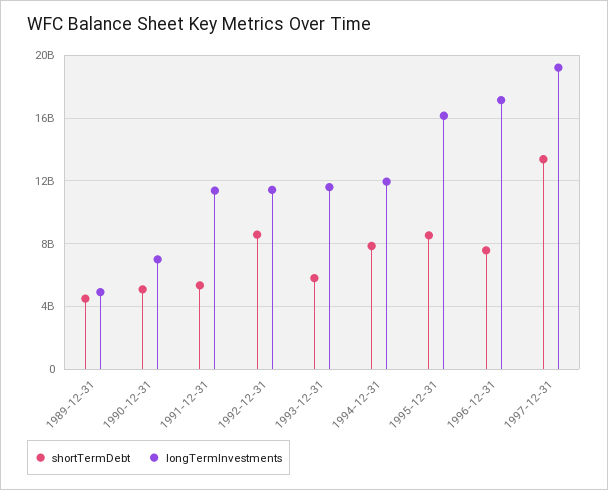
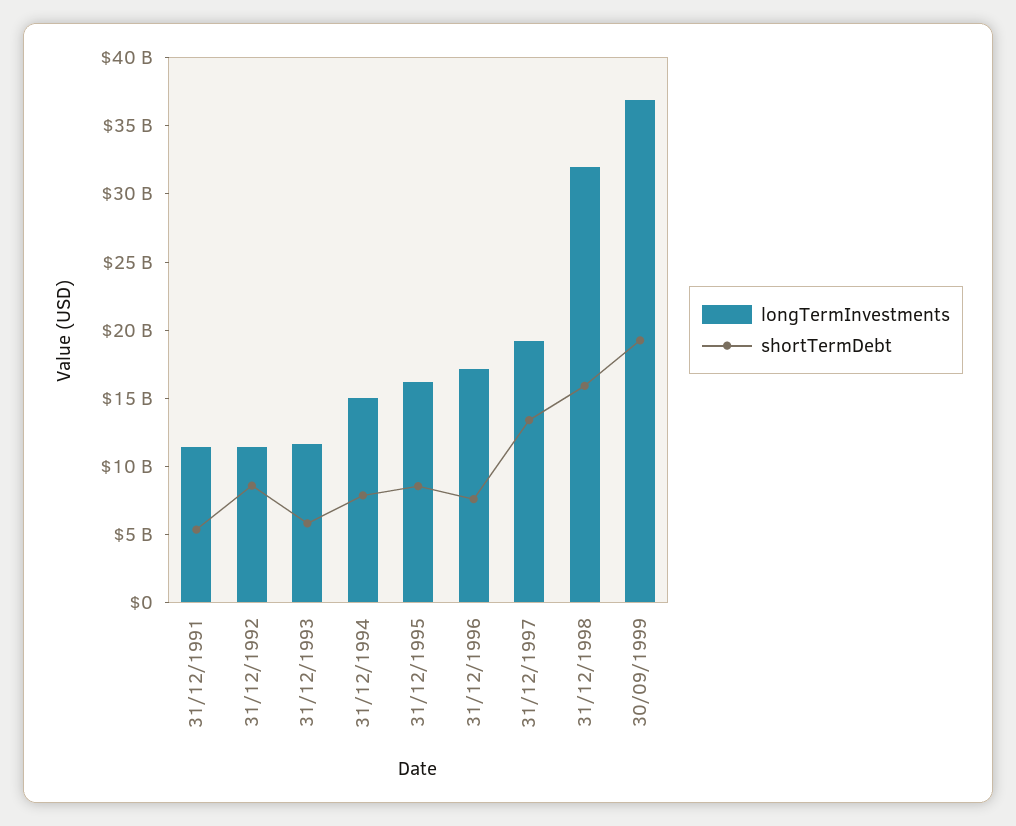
shortTermDebt, 1989-12-31: 4500000000 -> none
longTermInvestments, 1989-12-31: 5000000000 -> none
shortTermDebt, 1990-12-31: 5000000000 -> none
longTermInvestments, 1990-12-31: 7000000000 -> none
longTermInvestments, 1994-12-31: 12000000000 -> 15000000000
longTermInvestments, 31/12/1998: none -> 32000000000
shortTermDebt, 31/12/1998: none -> 16000000000
longTermInvestments, 30/09/1999: none -> 37000000000
shortTermDebt, 30/09/1999: none -> 19000000000

